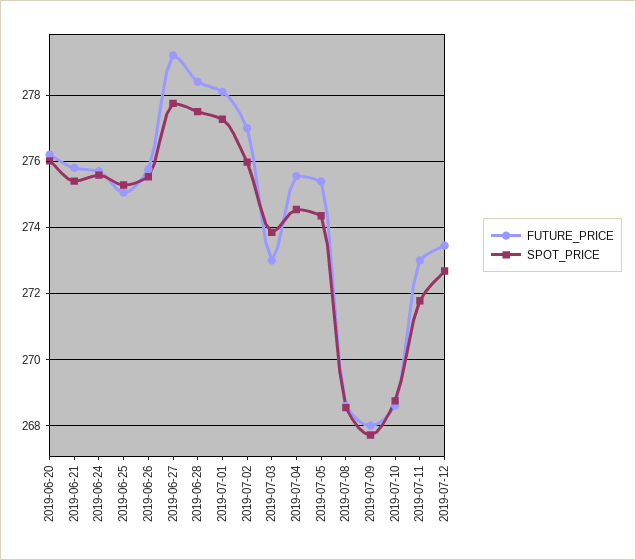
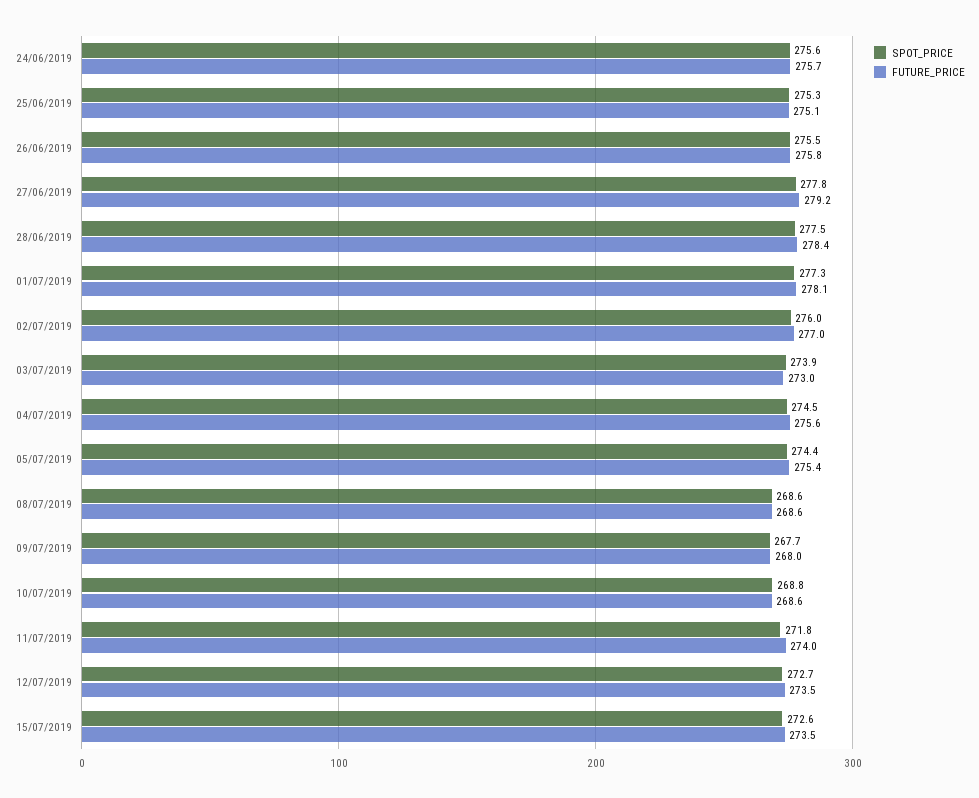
FUTURE_PRICE, 2019-06-20: 276.2 -> none
SPOT_PRICE, 2019-06-20: 276 -> none
FUTURE_PRICE, 2019-06-21: 275.8 -> none
SPOT_PRICE, 2019-06-21: 275.4 -> none
FUTURE_PRICE, 2019-07-11: 273 -> 274
SPOT_PRICE, 15/07/2019: none -> 272.6
FUTURE_PRICE, 15/07/2019: none -> 273.5

